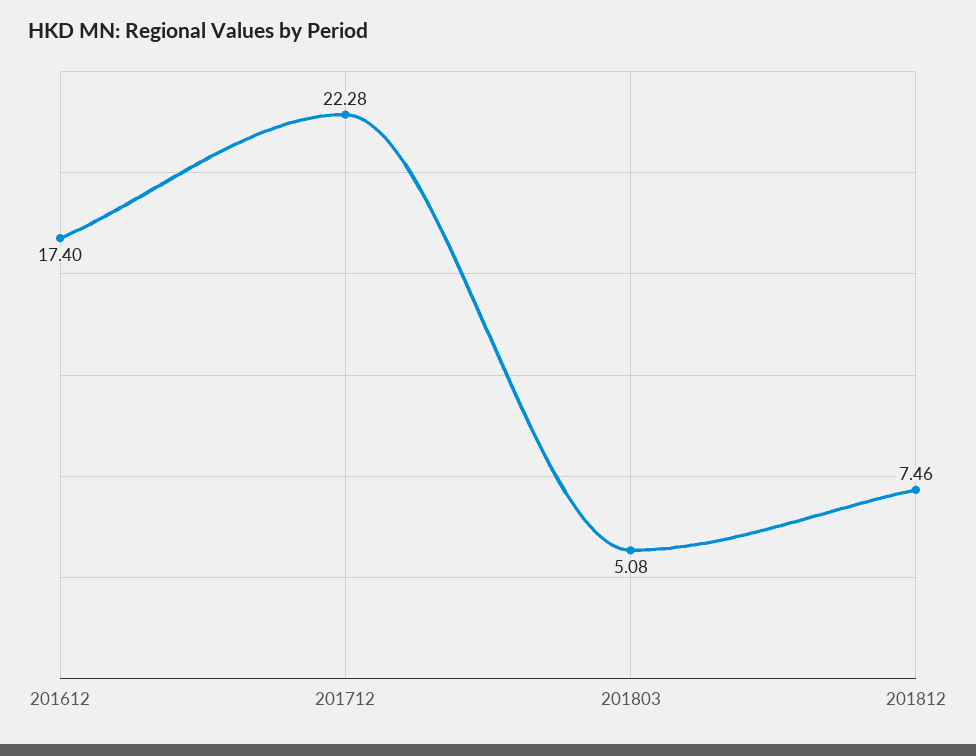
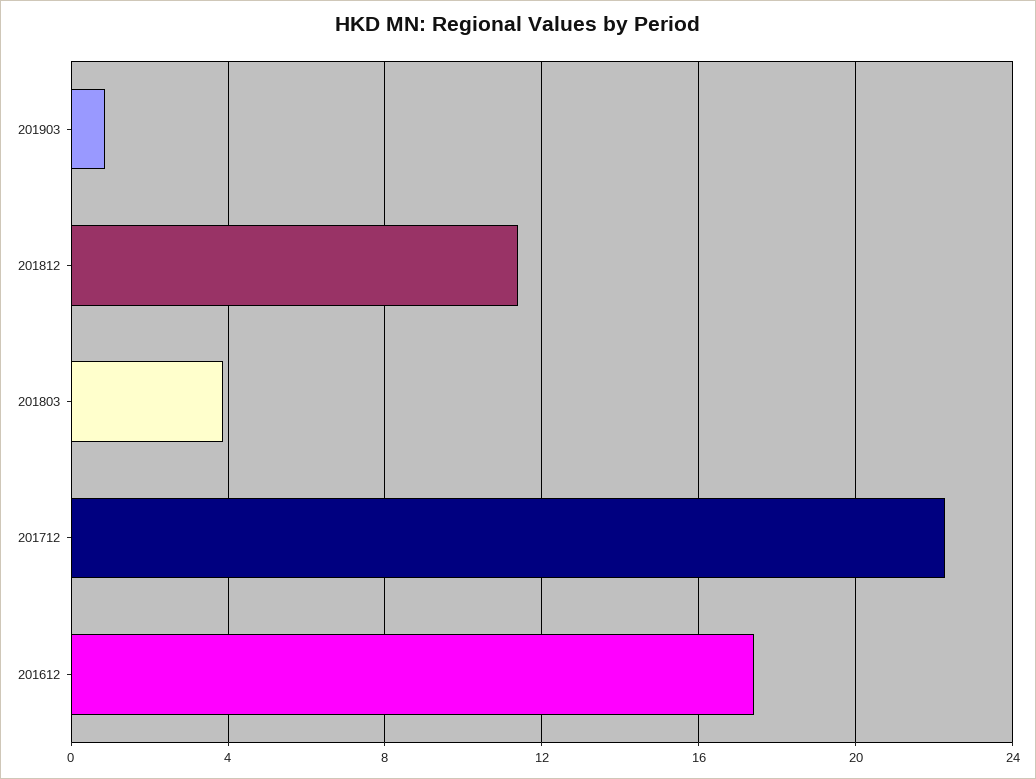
201803: 5.08 -> 4
201812: 7.46 -> 11.5
201903: none -> 1

